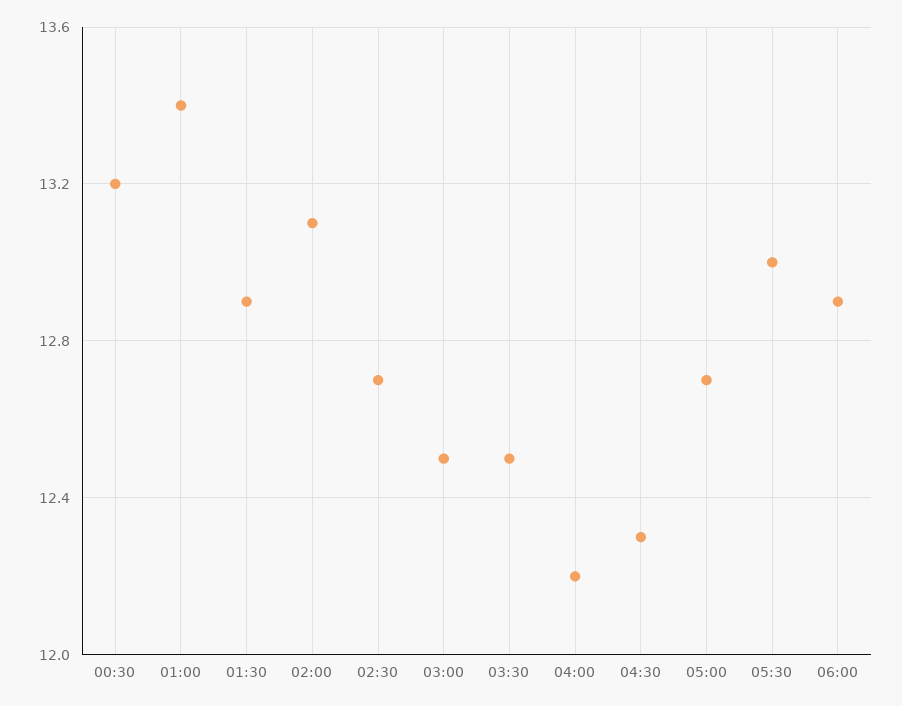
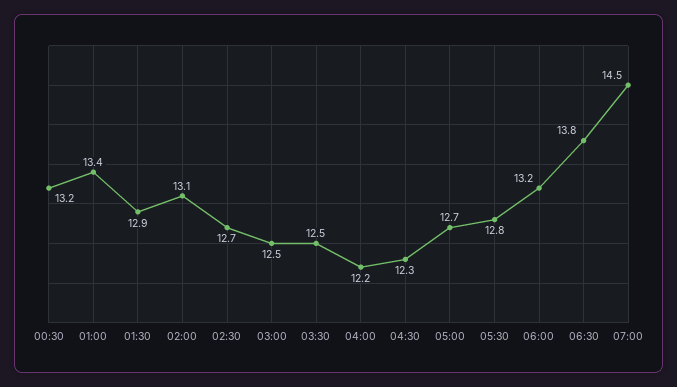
05:30: 13 -> 12.8
06:00: 12.9 -> 13.2
06:30: none -> 13.8
07:00: none -> 14.5

